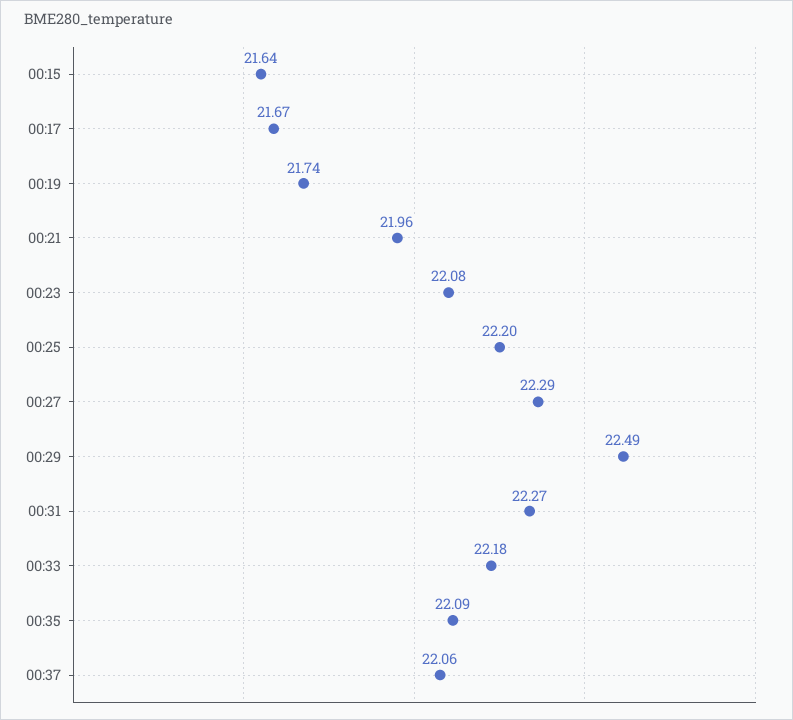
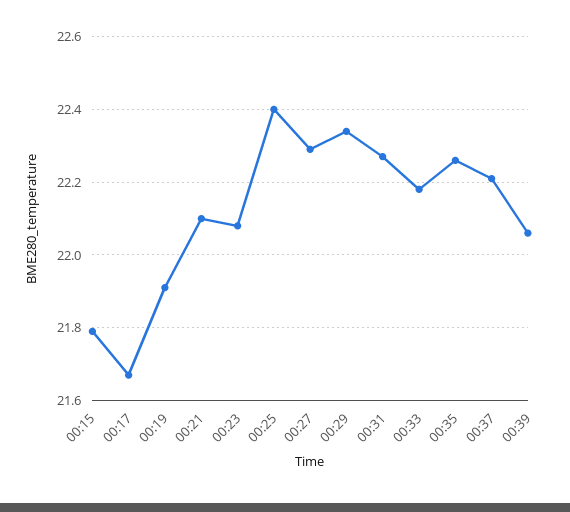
00:15: 21.64 -> 21.8
00:19: 21.74 -> 21.9
00:21: 21.96 -> 22.1
00:25: 22.2 -> 22.4
00:29: 22.49 -> 22.35
00:35: 22.09 -> 22.25
00:37: 22.06 -> 22.2
00:39: none -> 22.05

